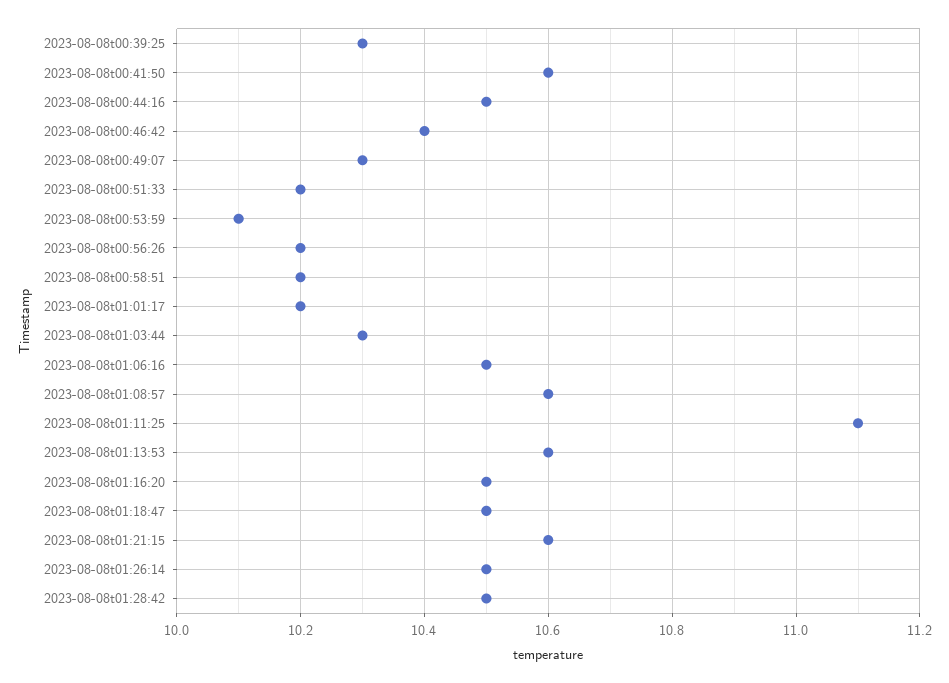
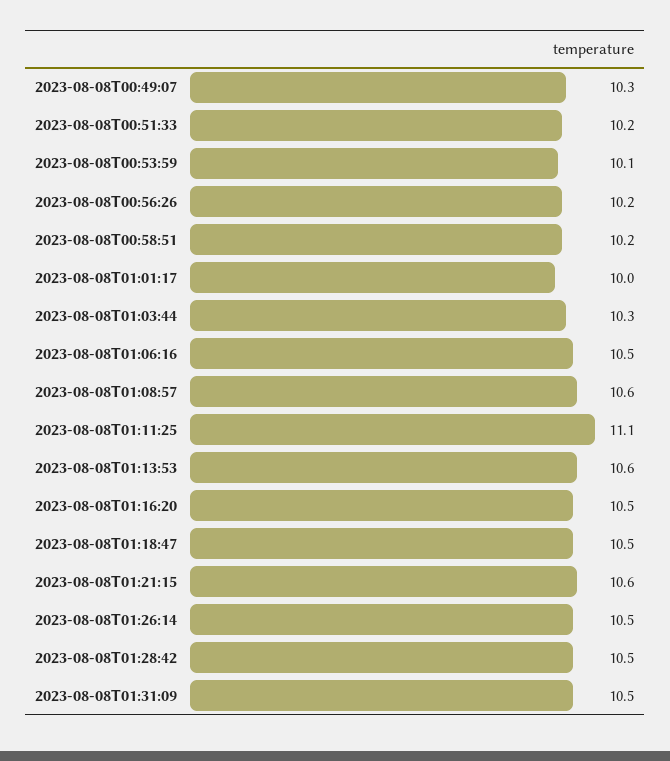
2023-08-08t00:39:25: 10.3 -> none
2023-08-08t00:41:50: 10.6 -> none
2023-08-08t00:44:16: 10.5 -> none
2023-08-08t00:46:42: 10.4 -> none
2023-08-08t01:01:17: 10.2 -> 10
2023-08-08T01:31:09: none -> 10.5

